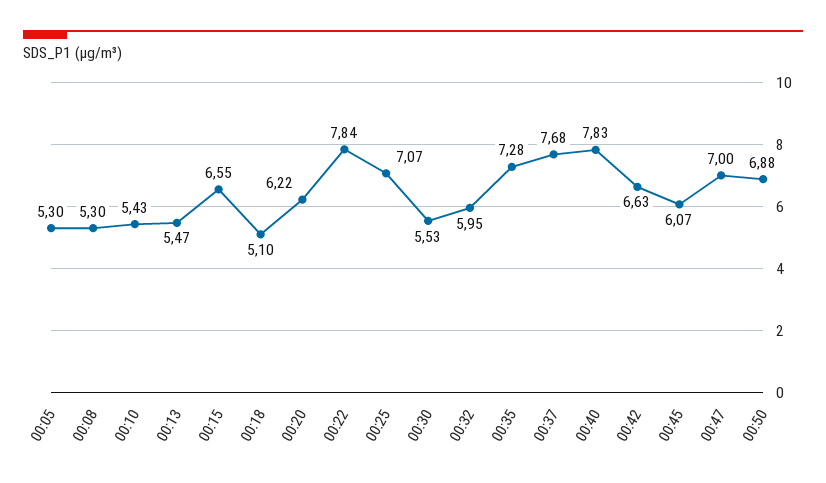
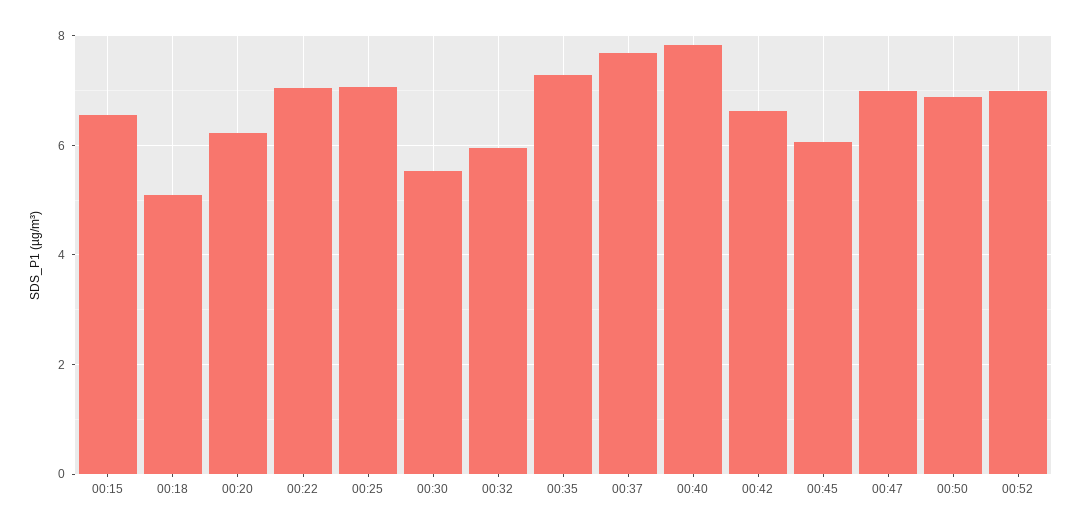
00:05: 5.3 -> none
00:08: 5.3 -> none
00:10: 5.43 -> none
00:13: 5.47 -> none
00:22: 7.84 -> 7
00:52: none -> 7

